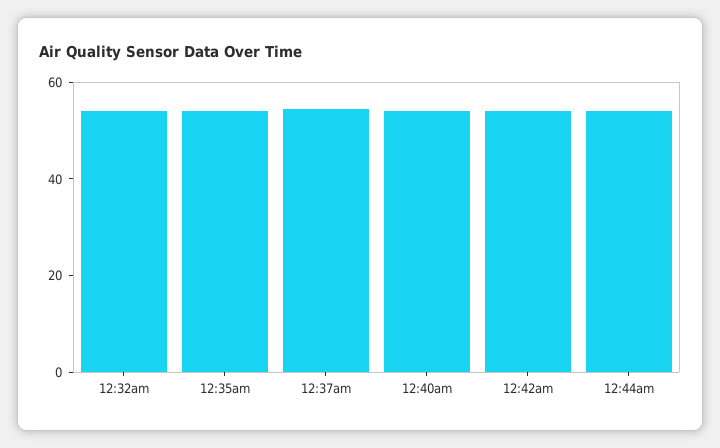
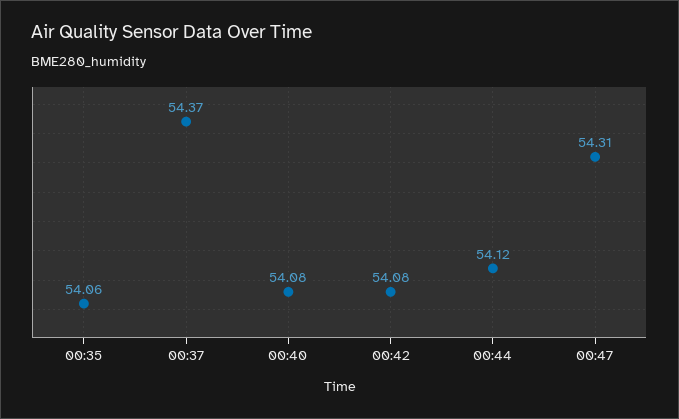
12:32am: 55 -> none
00:47: none -> 54.31

